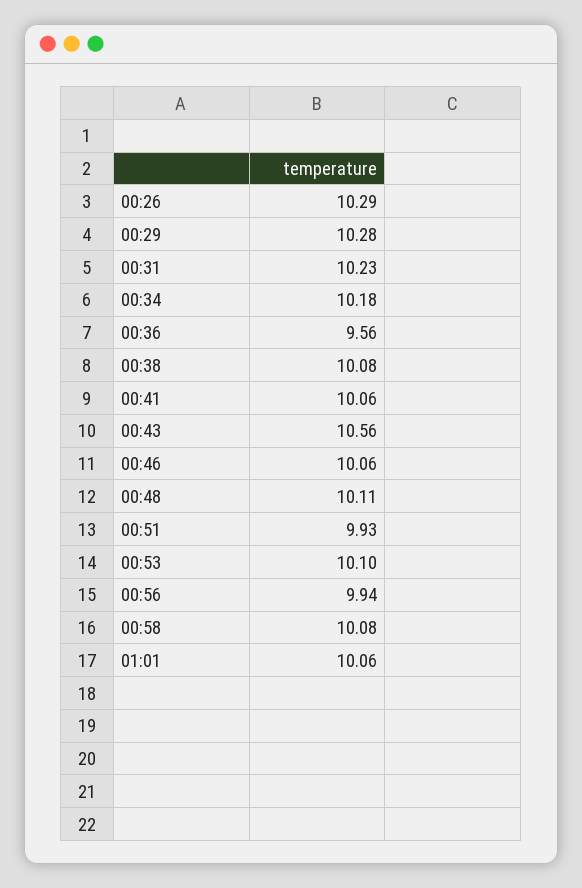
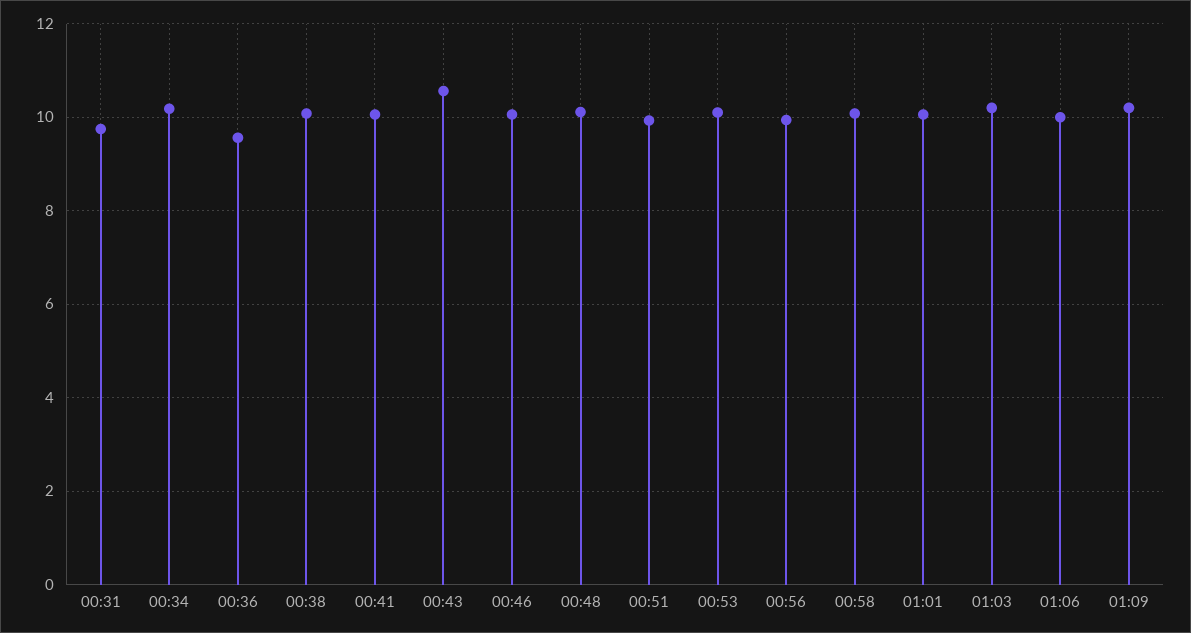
00:26: 10.29 -> none
00:29: 10.28 -> none
00:31: 10.23 -> 9.8
01:03: none -> 10.2
01:06: none -> 10
01:09: none -> 10.2

